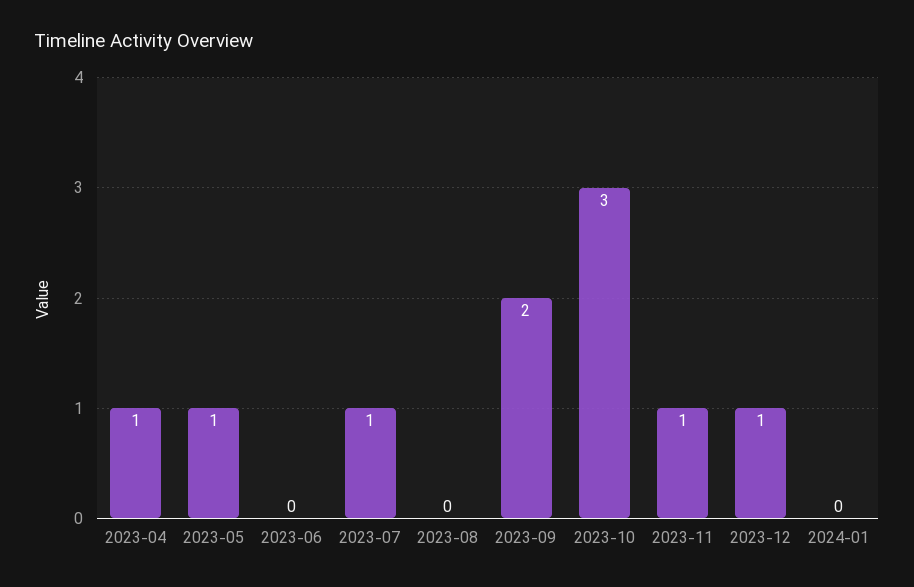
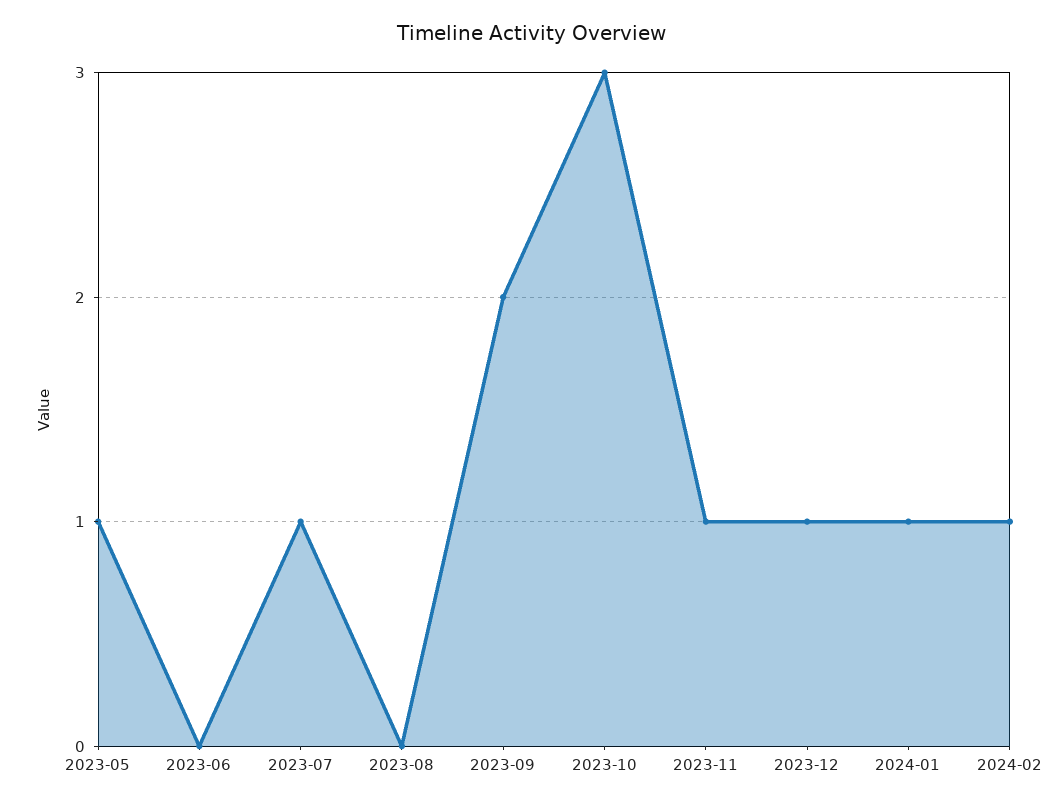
2023-04: 1 -> none
2024-01: 0 -> 1
2024-02: none -> 1

